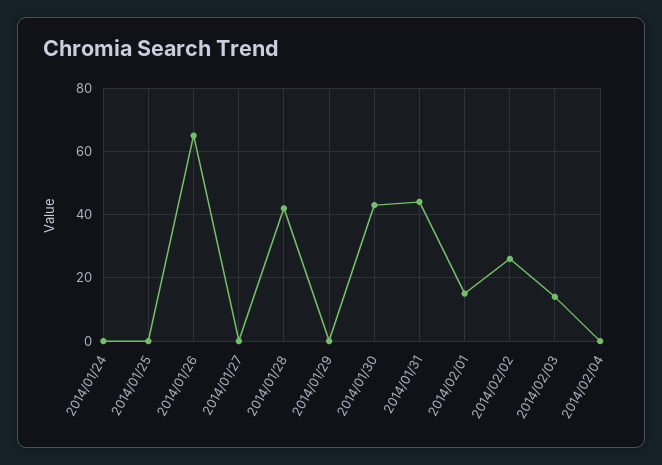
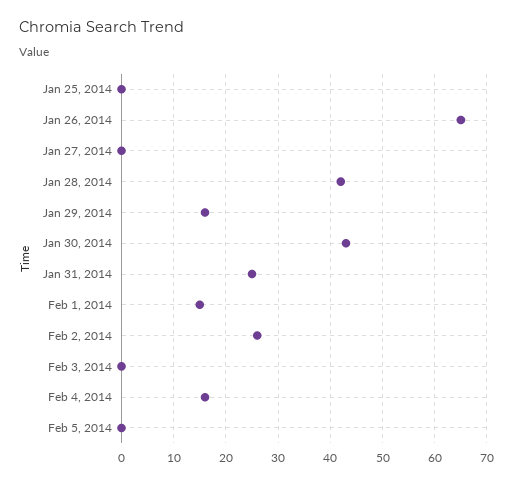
2014/01/24: 0 -> none
2014/01/29: 0 -> 15
2014/01/31: 45 -> 25
2014/02/03: 15 -> 0
2014/02/04: 0 -> 15
Feb 5, 2014: none -> 0

